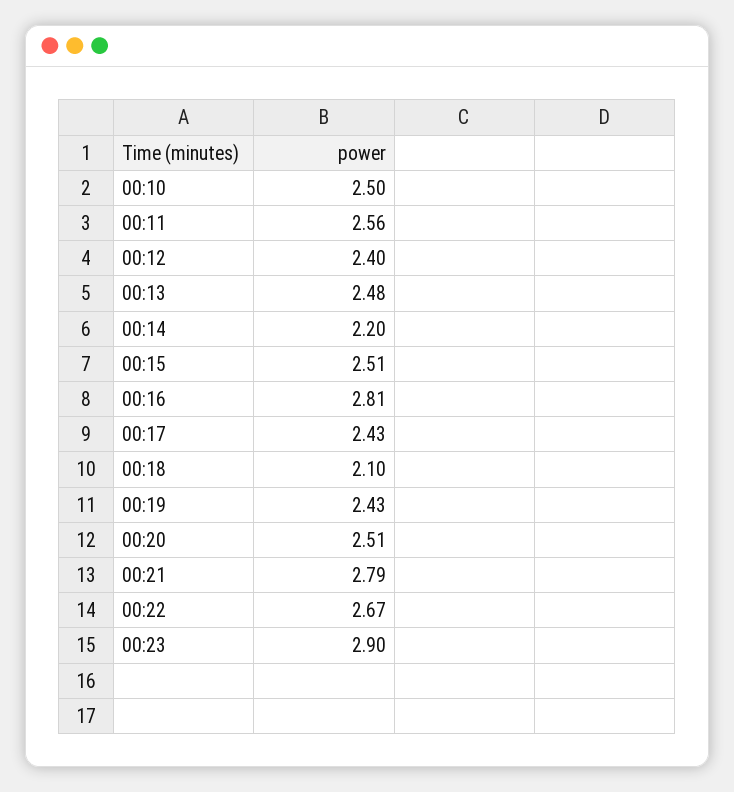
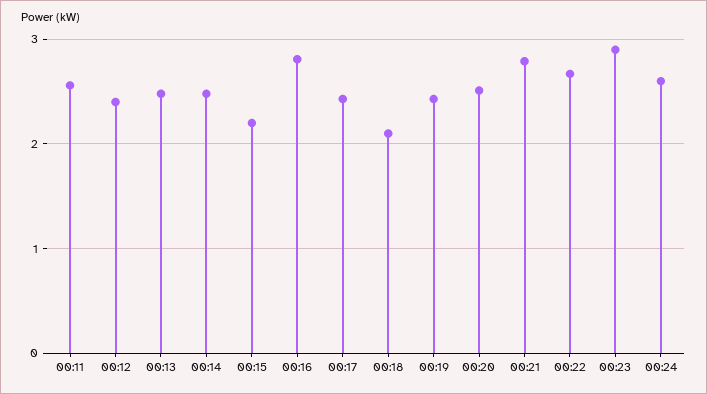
00:10: 2.5 -> none
00:14: 2.2 -> 2.5
00:15: 2.51 -> 2.2
00:24: none -> 2.6

